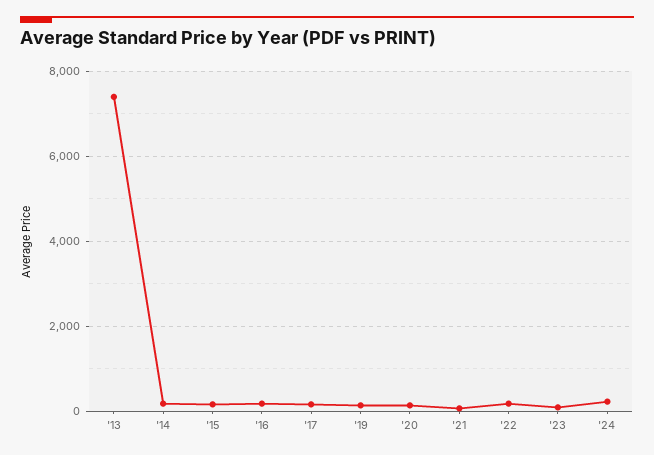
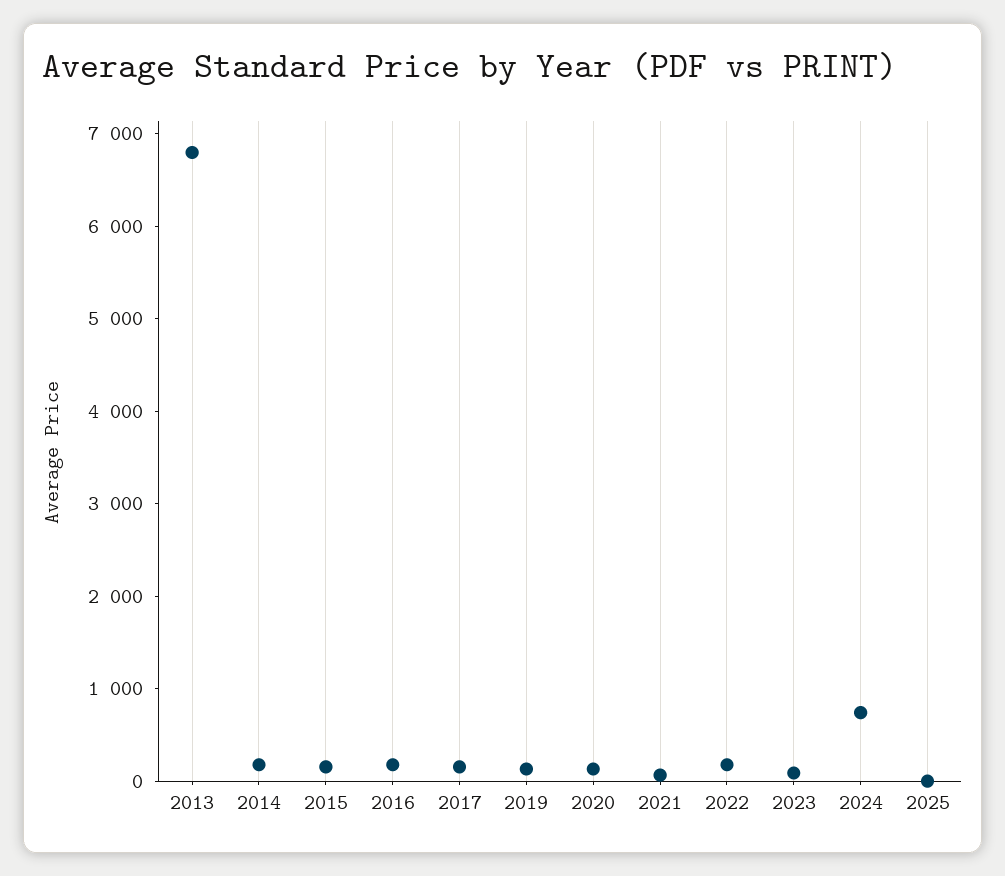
'13: 7400 -> 6800
'24: 200 -> 800
2025: none -> 0

